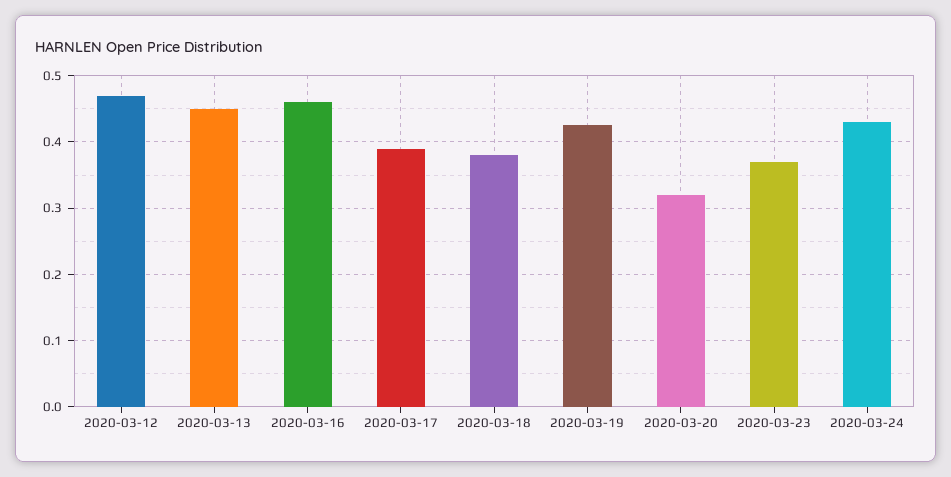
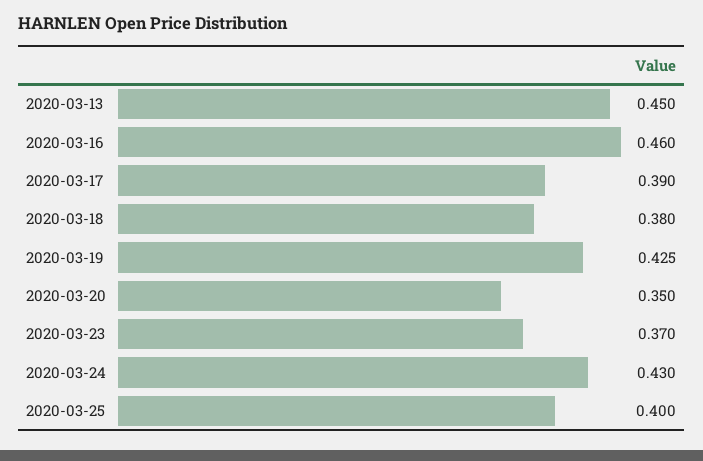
2020-03-12: 0.47 -> none
2020-03-20: 0.32 -> 0.35
2020-03-25: none -> 0.4

